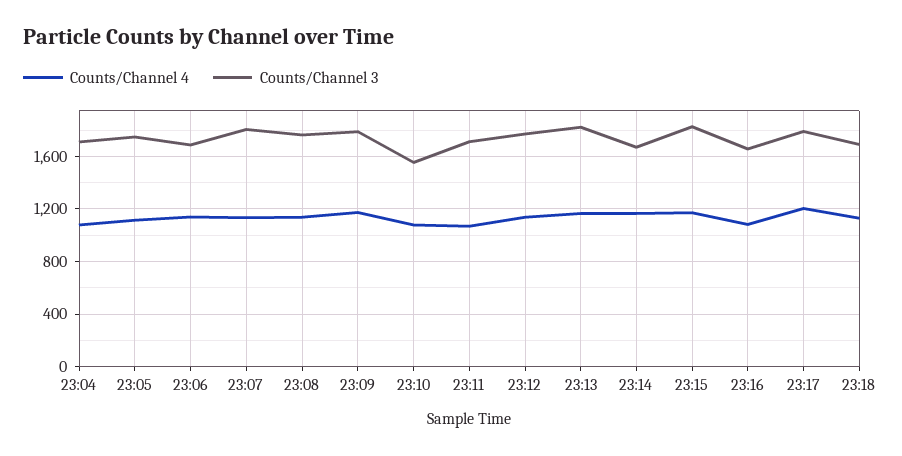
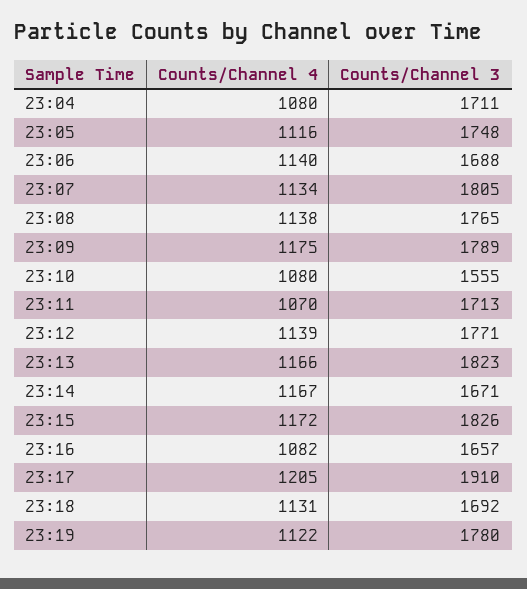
Counts/Channel 3, 23:17: 1800 -> 1910
Counts/Channel 4, 23:19: none -> 1122
Counts/Channel 3, 23:19: none -> 1780

